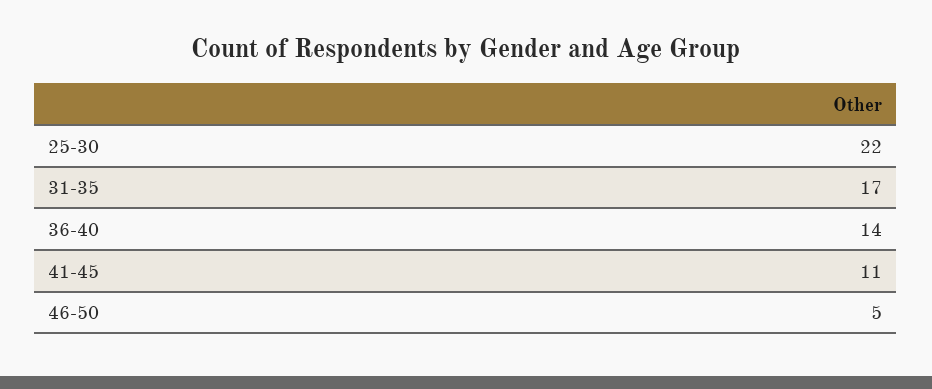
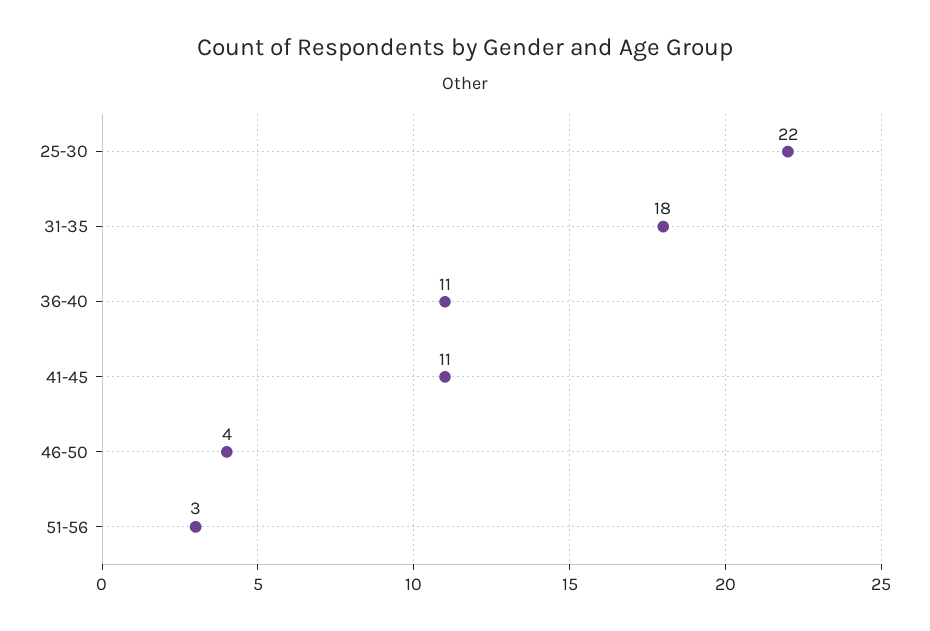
31-35: 17 -> 18
36-40: 14 -> 11
46-50: 5 -> 4
51-56: none -> 3

